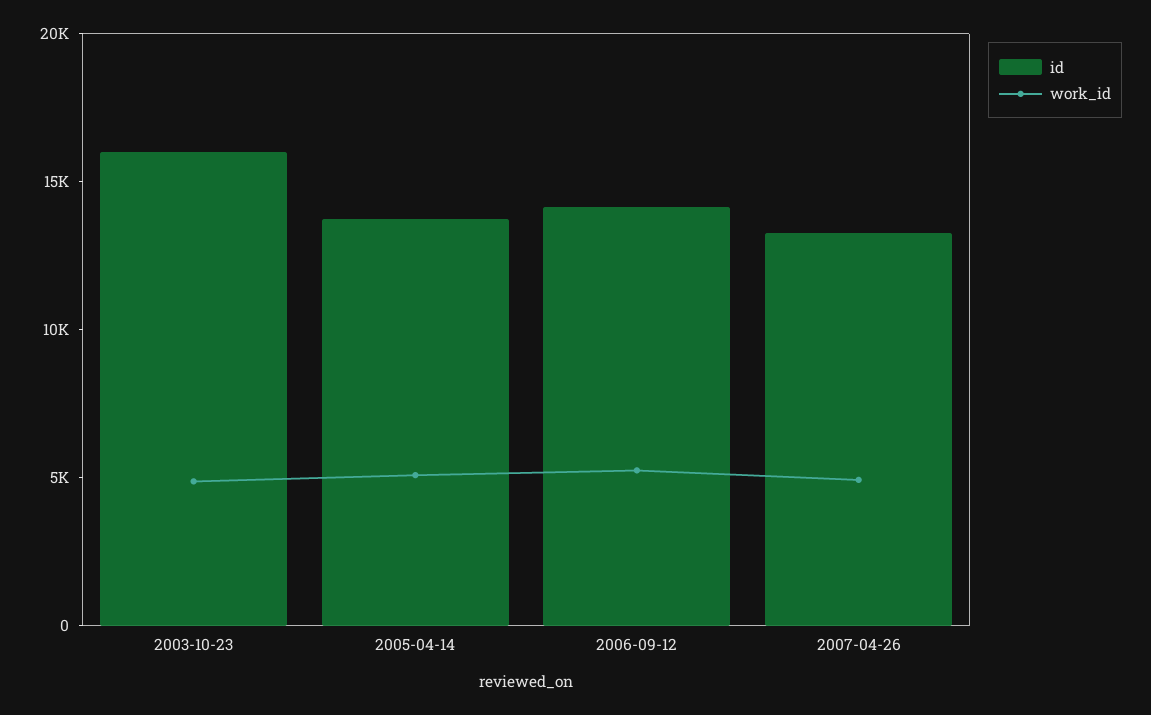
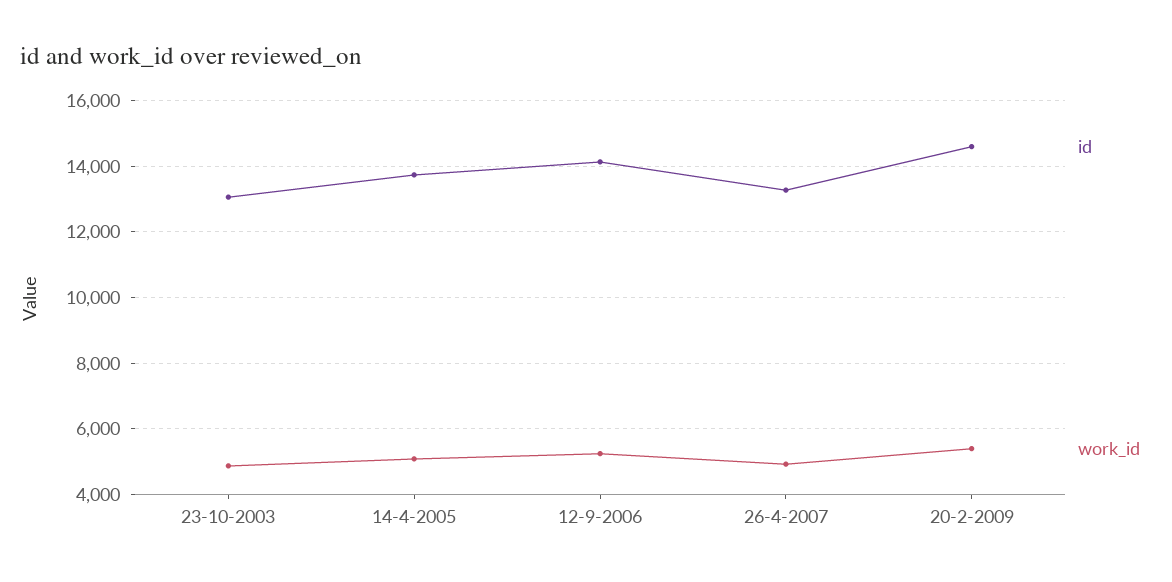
id, 2003-10-23: 16000 -> 13000
id, 20-2-2009: none -> 14600
work_id, 20-2-2009: none -> 5400

